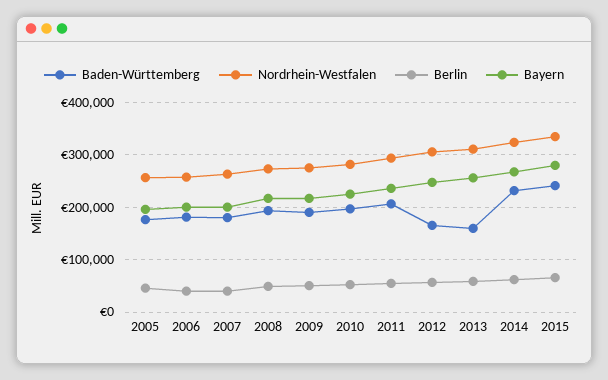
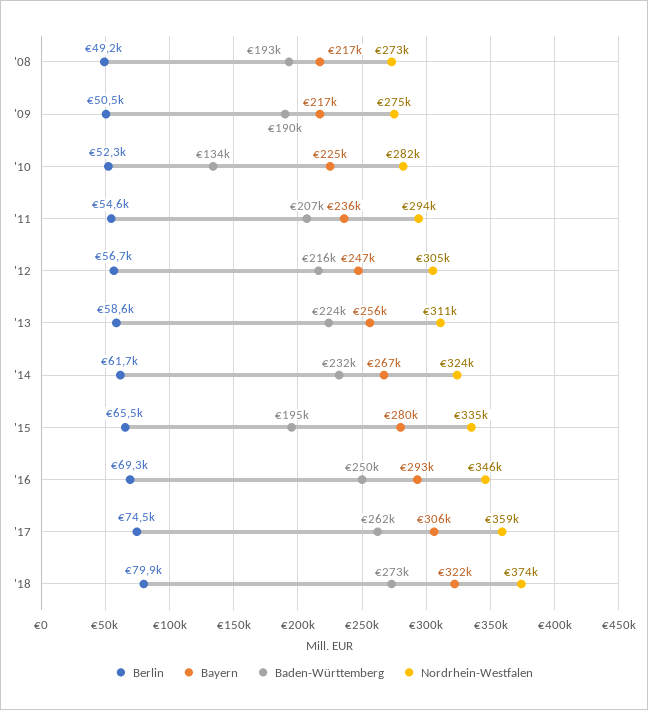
Baden-Württemberg, 2005: 180000 -> none
Nordrhein-Westfalen, 2005: 260000 -> none
Berlin, 2005: 40000 -> none
Bayern, 2005: 200000 -> none
Baden-Württemberg, 2006: 180000 -> none
Nordrhein-Westfalen, 2006: 260000 -> none
Berlin, 2006: 40000 -> none
Bayern, 2006: 200000 -> none
Baden-Württemberg, 2007: 180000 -> none
Nordrhein-Westfalen, 2007: 260000 -> none
Berlin, 2007: 40000 -> none
Bayern, 2007: 200000 -> none
Baden-Württemberg, 2010: 200000 -> 134000
Baden-Württemberg, 2012: 160000 -> 216000
Baden-Württemberg, 2013: 160000 -> 224000
Baden-Württemberg, 2015: 240000 -> 195000
Berlin, '16: none -> 69300
Bayern, '16: none -> 293000
Baden-Württemberg, '16: none -> 250000
Nordrhein-Westfalen, '16: none -> 346000
Berlin, '17: none -> 74500
Bayern, '17: none -> 306000
Baden-Württemberg, '17: none -> 262000
Nordrhein-Westfalen, '17: none -> 359000
Berlin, '18: none -> 79900
Bayern, '18: none -> 322000
Baden-Württemberg, '18: none -> 273000
Nordrhein-Westfalen, '18: none -> 374000

